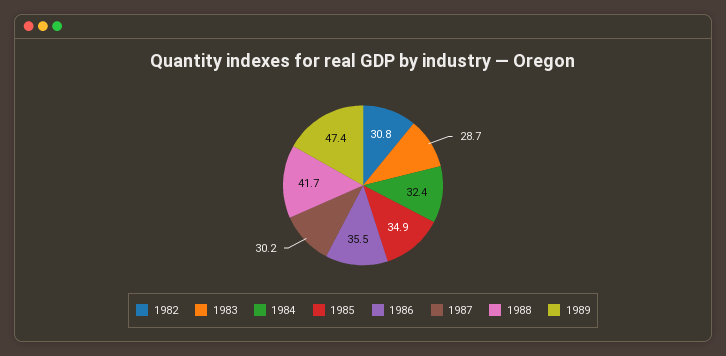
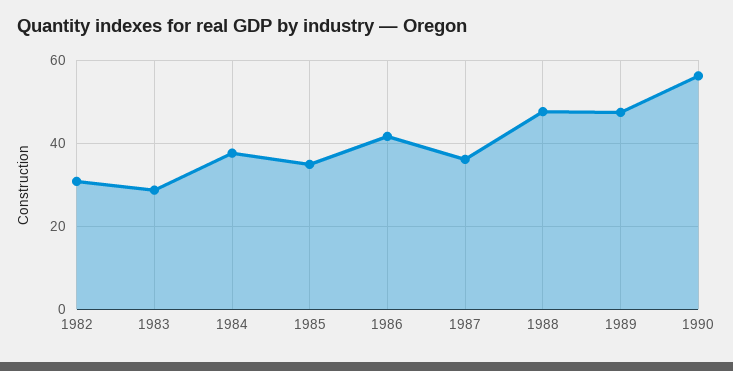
1984: 32.4 -> 38
1986: 35.5 -> 42
1987: 30.2 -> 36
1988: 41.7 -> 48
1990: none -> 56

